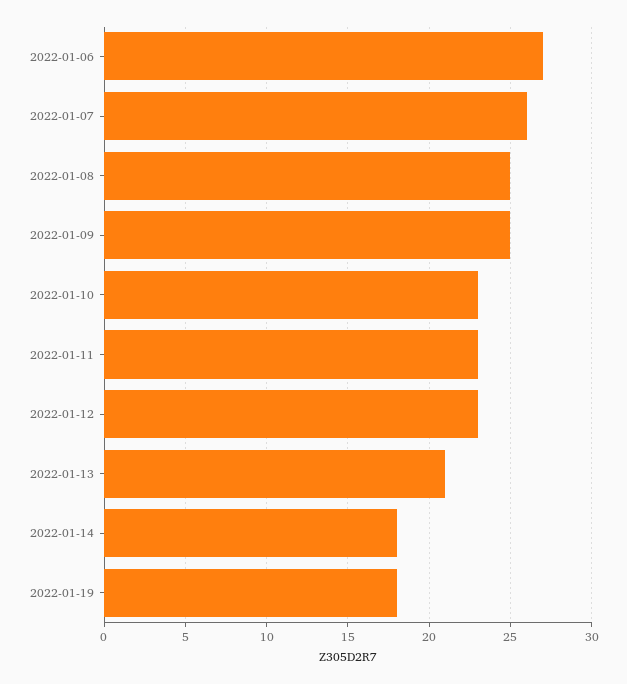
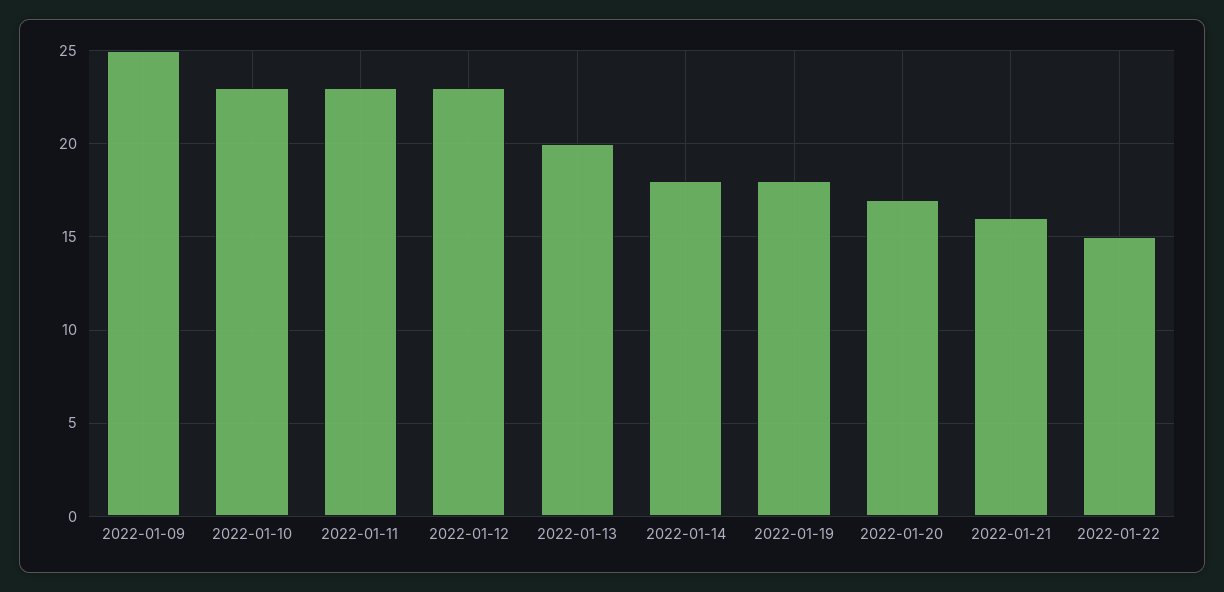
2022-01-06: 27 -> none
2022-01-07: 26 -> none
2022-01-08: 25 -> none
2022-01-13: 21 -> 20
2022-01-20: none -> 17
2022-01-21: none -> 16
2022-01-22: none -> 15

